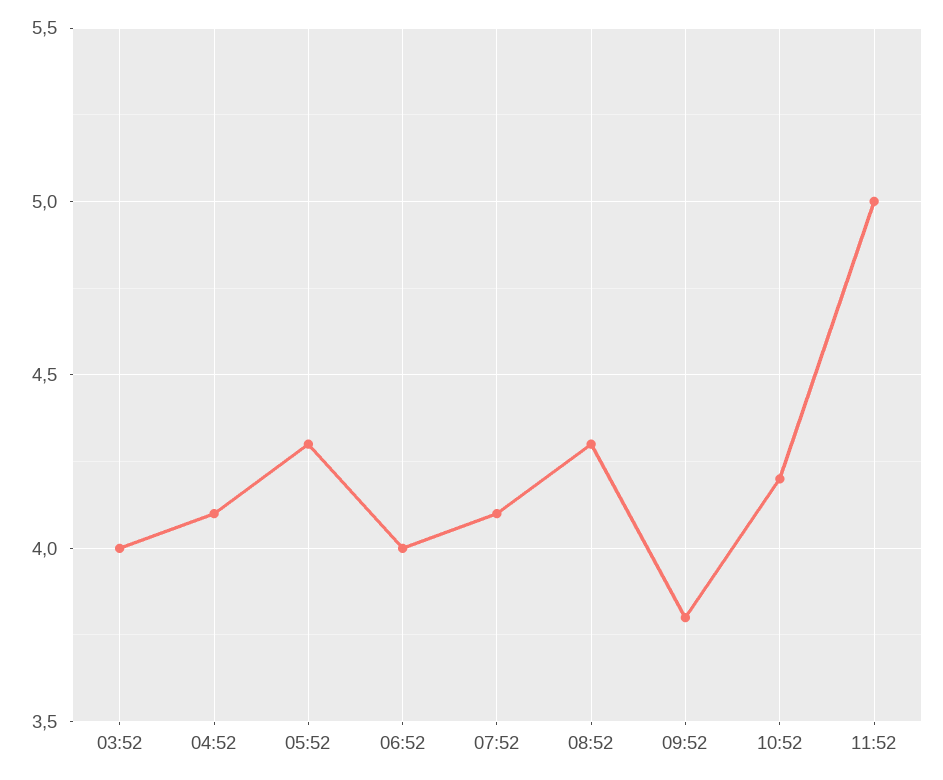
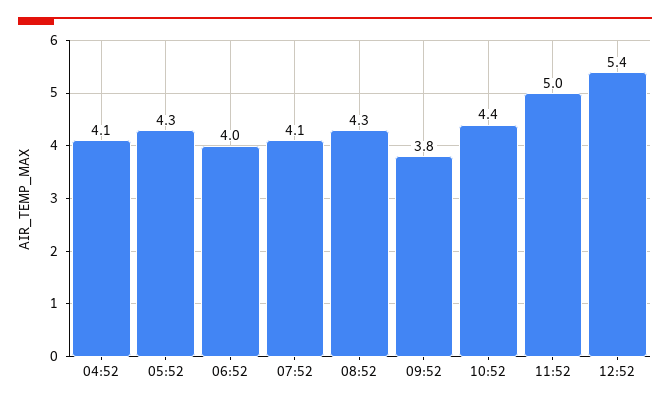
03:52: 4 -> none
10:52: 4.2 -> 4.4
12:52: none -> 5.4

